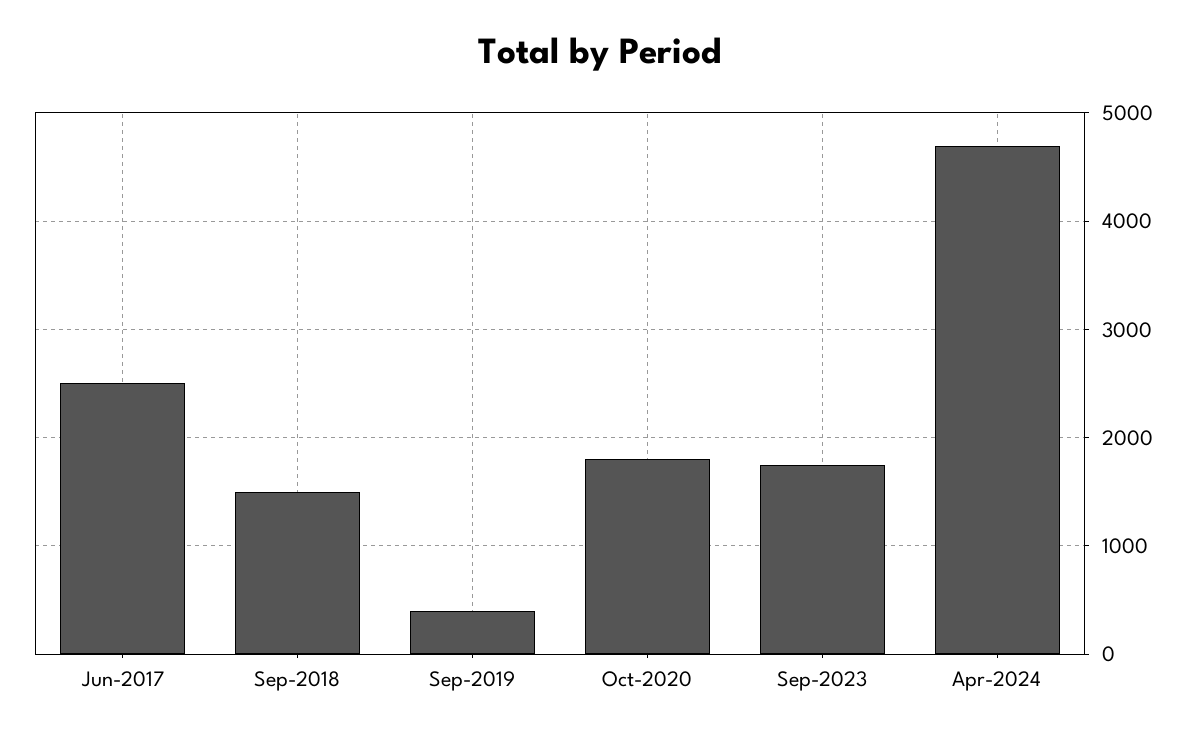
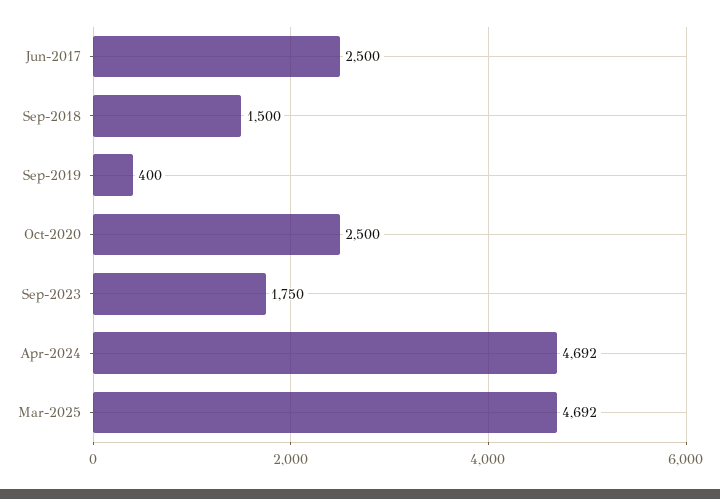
Oct-2020: 1800 -> 2500
Mar-2025: none -> 4692

